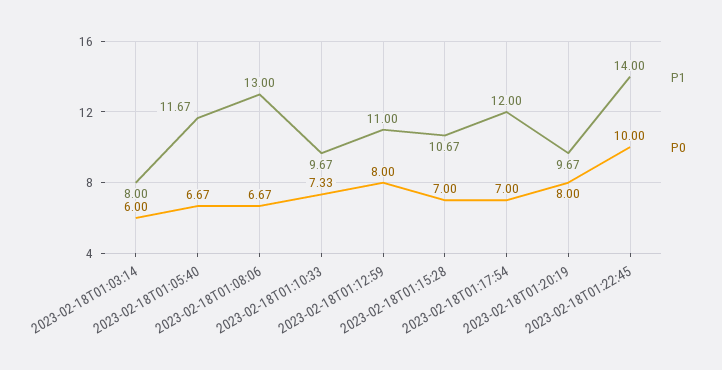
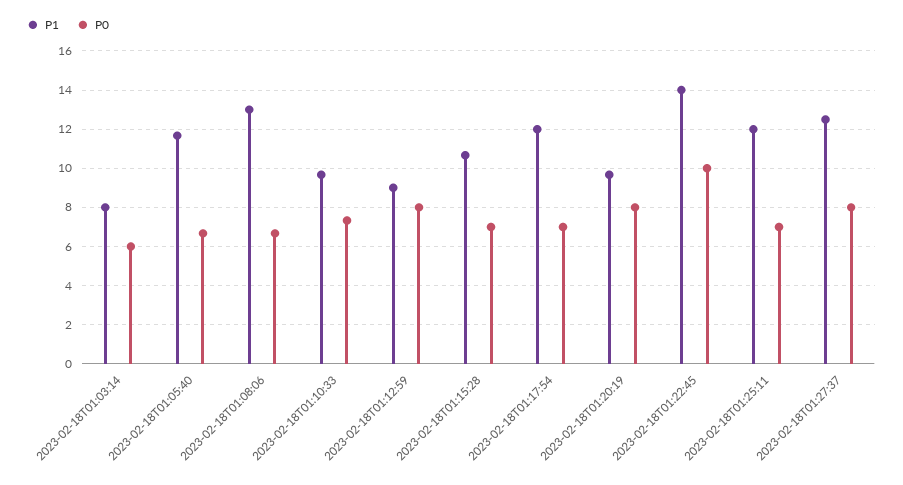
P1, 2023-02-18T01:12:59: 11 -> 9
P1, 2023-02-18T01:25:11: none -> 12
P0, 2023-02-18T01:25:11: none -> 7
P1, 2023-02-18T01:27:37: none -> 12.5
P0, 2023-02-18T01:27:37: none -> 8

